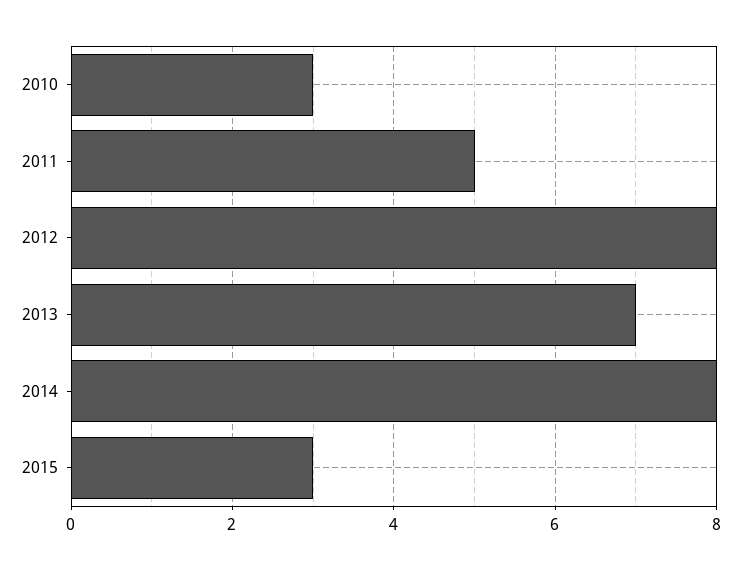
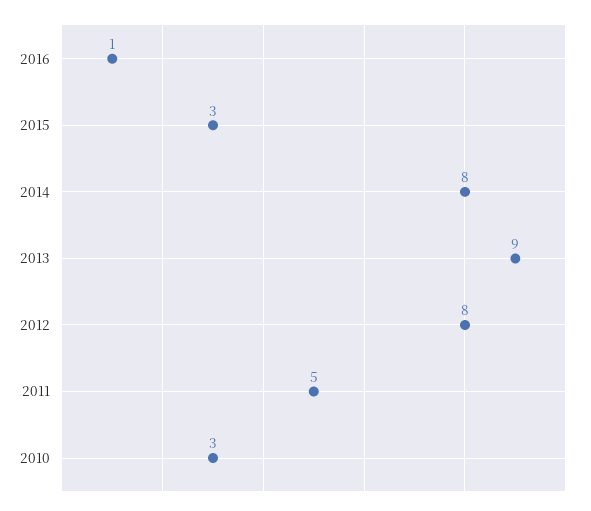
2013: 7 -> 9
2016: none -> 1

